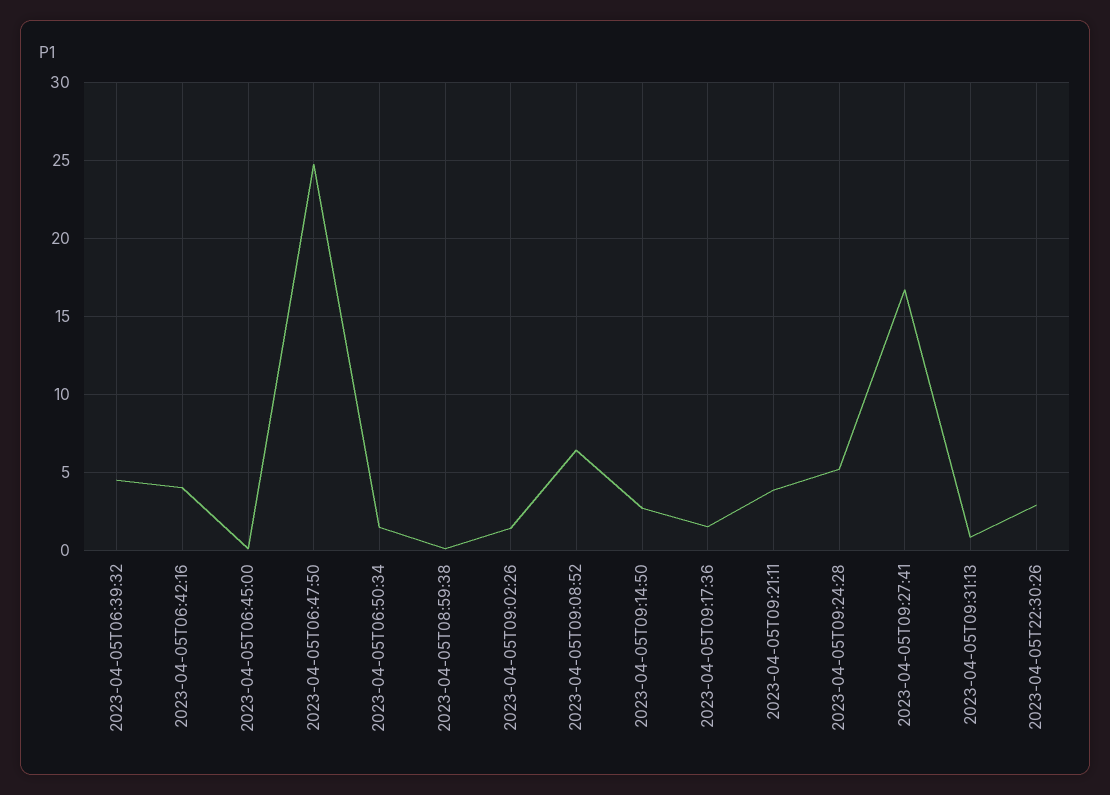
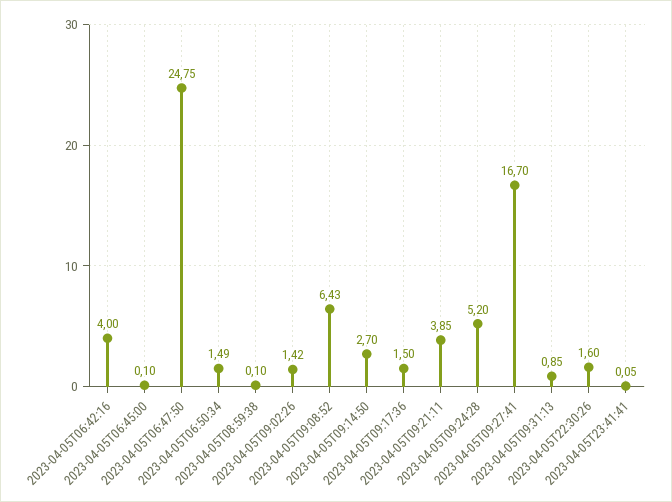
2023-04-05T06:39:32: 4.5 -> none
2023-04-05T22:30:26: 3 -> 1.6
2023-04-05T23:41:41: none -> 0.05

